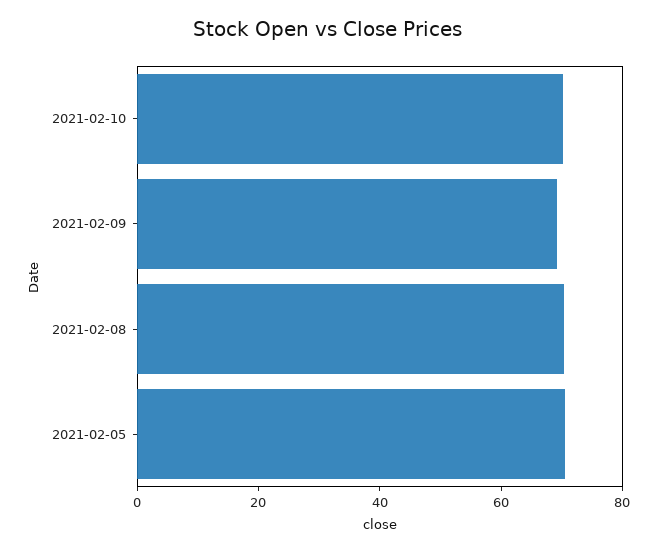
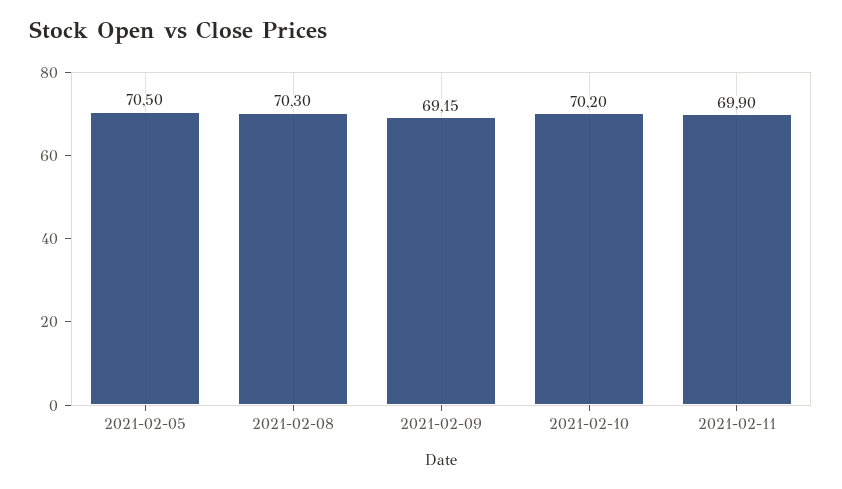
2021-02-11: none -> 69.9

